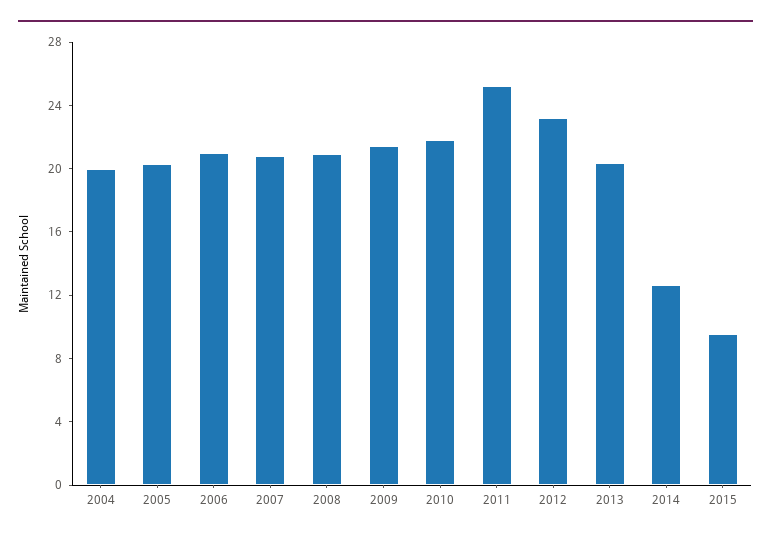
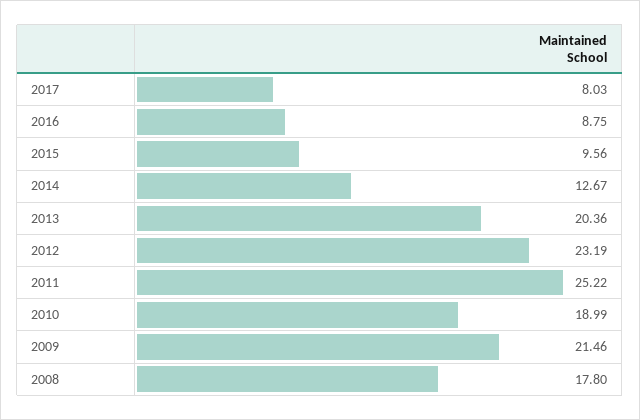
2004: 20 -> none
2005: 20 -> none
2006: 21 -> none
2007: 21 -> none
2008: 21 -> 17.8
2010: 22 -> 18.99
2017: none -> 8.03
2016: none -> 8.75

